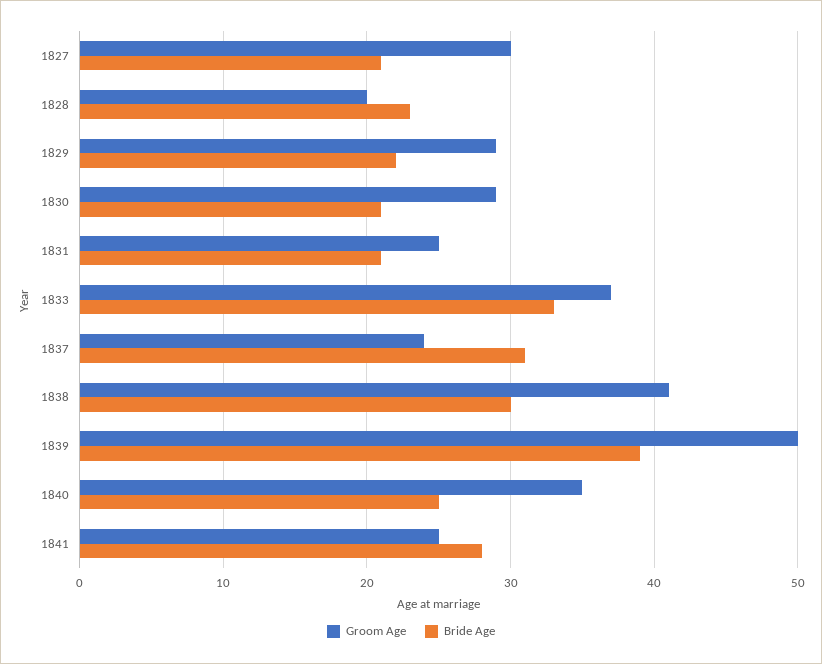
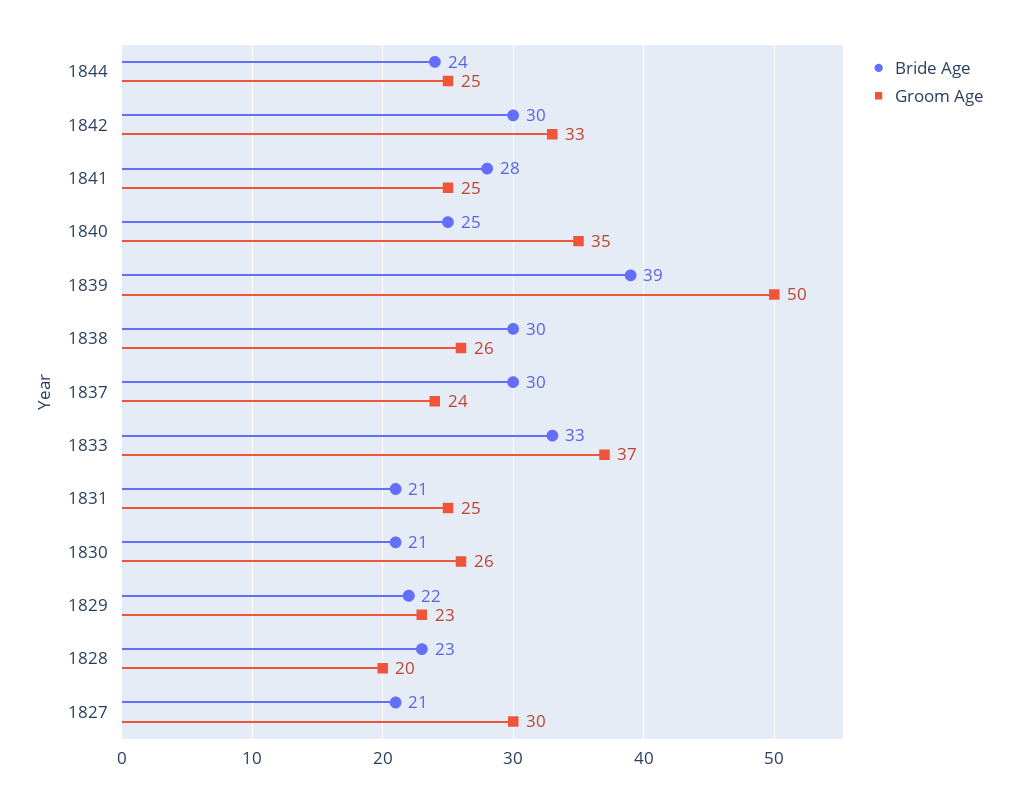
Groom Age, 1829: 29 -> 23
Groom Age, 1830: 29 -> 26
Bride Age, 1837: 31 -> 30
Groom Age, 1838: 41 -> 26
Bride Age, 1844: none -> 24
Groom Age, 1844: none -> 25
Bride Age, 1842: none -> 30
Groom Age, 1842: none -> 33

